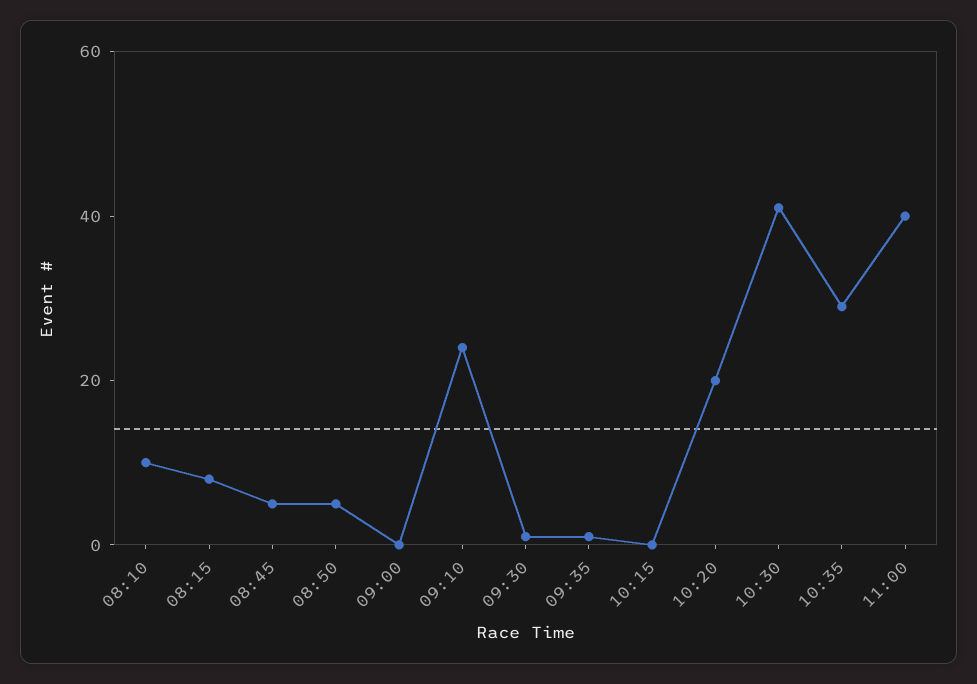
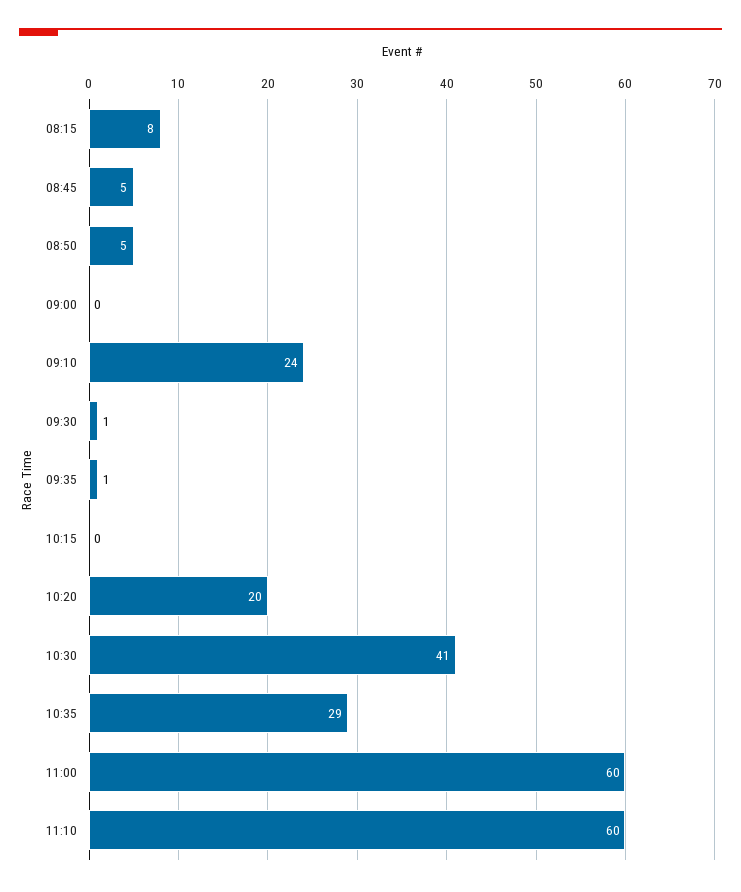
08:10: 10 -> none
11:00: 40 -> 60
11:10: none -> 60

